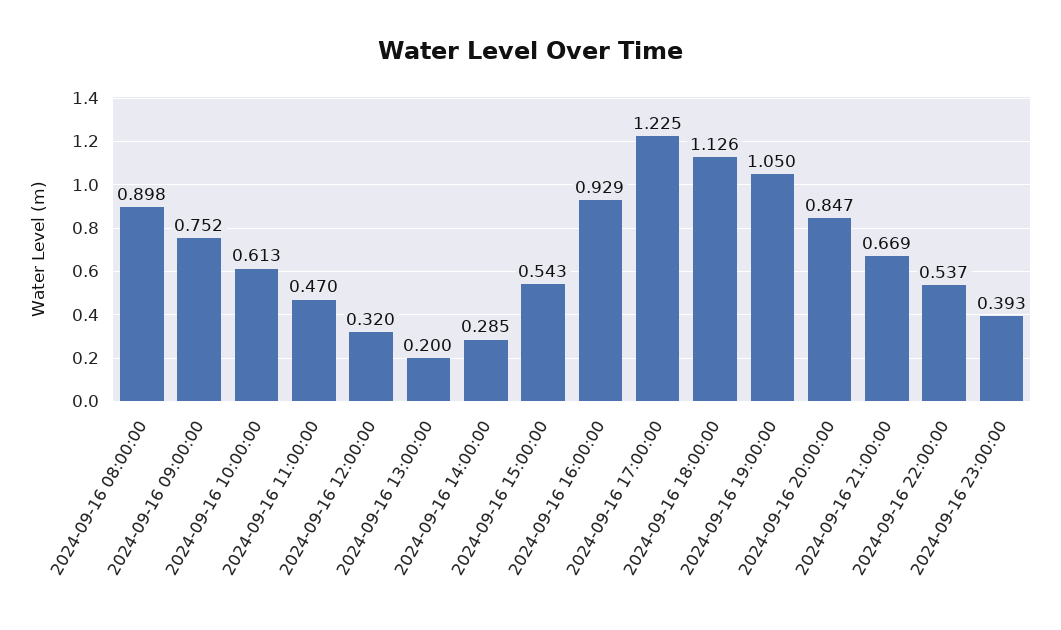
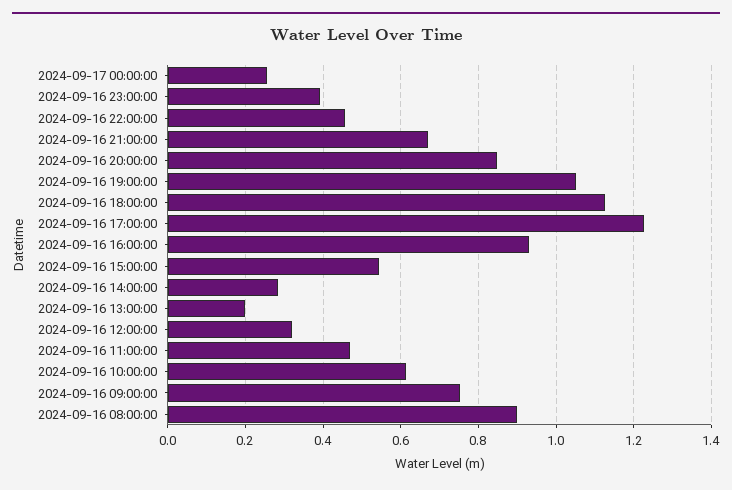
2024-09-16 22:00:00: 0.537 -> 0.46
2024-09-17 00:00:00: none -> 0.26

